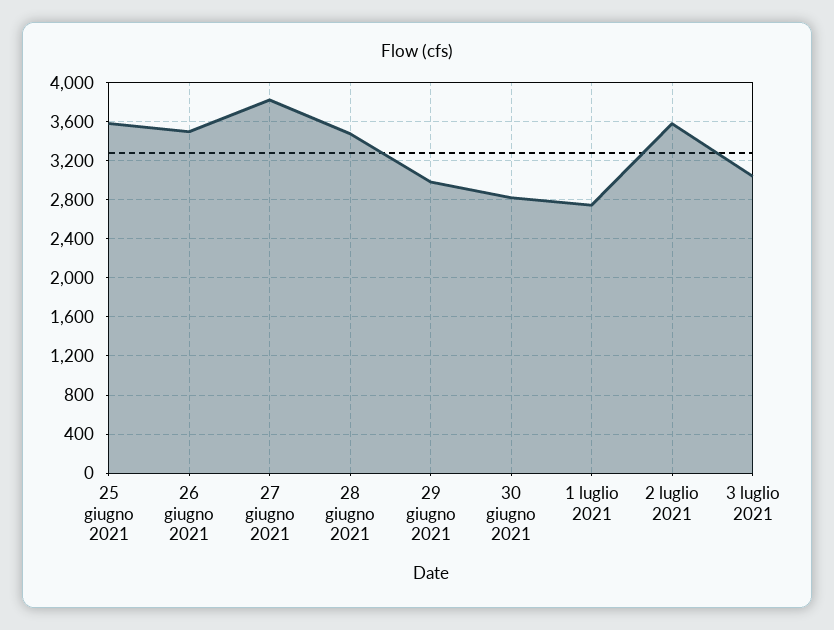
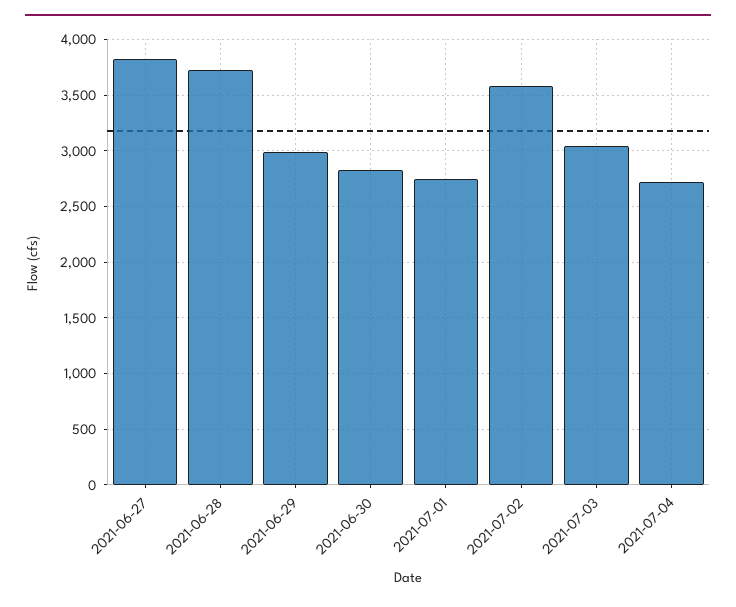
25 giugno 2021: 3600 -> none
26 giugno 2021: 3500 -> none
28 giugno 2021: 3500 -> 3700
2021-07-04: none -> 2700

